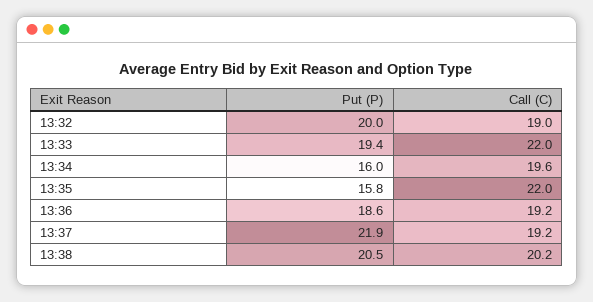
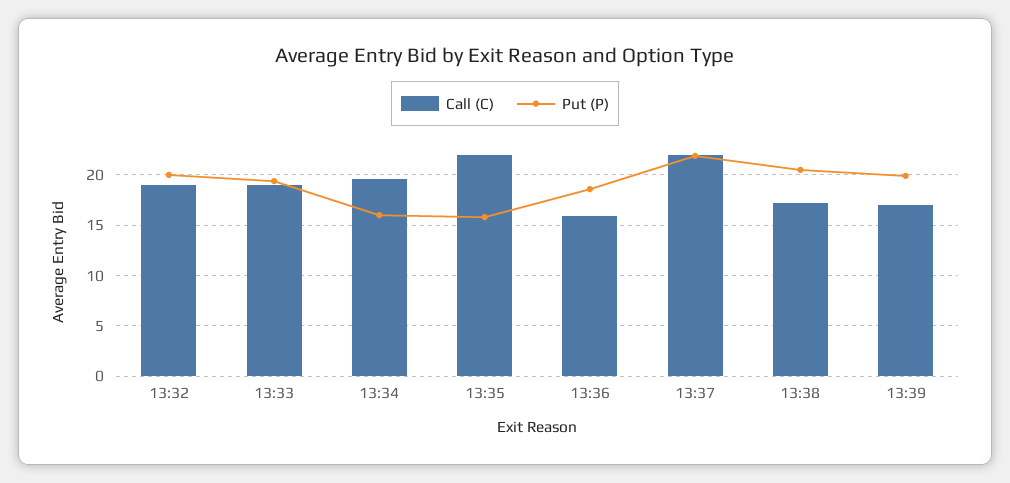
Call (C), 13:33: 22 -> 19
Call (C), 13:36: 19.2 -> 16
Call (C), 13:37: 19.2 -> 22
Call (C), 13:38: 20.2 -> 17
Call (C), 13:39: none -> 17
Put (P), 13:39: none -> 20

